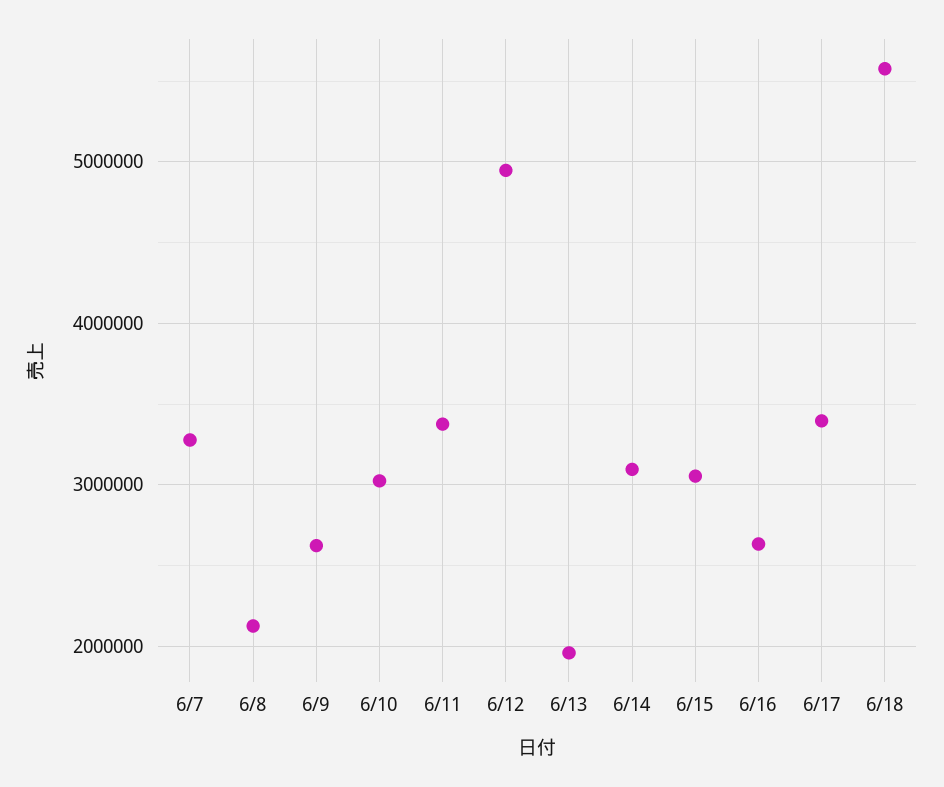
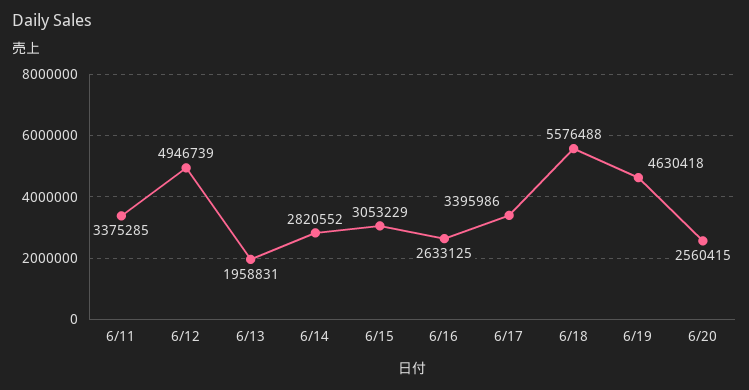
6/7: 3300000 -> none
6/8: 2100000 -> none
6/9: 2600000 -> none
6/10: 3000000 -> none
6/14: 3100000 -> 2820552
6/19: none -> 4630418
6/20: none -> 2560415

